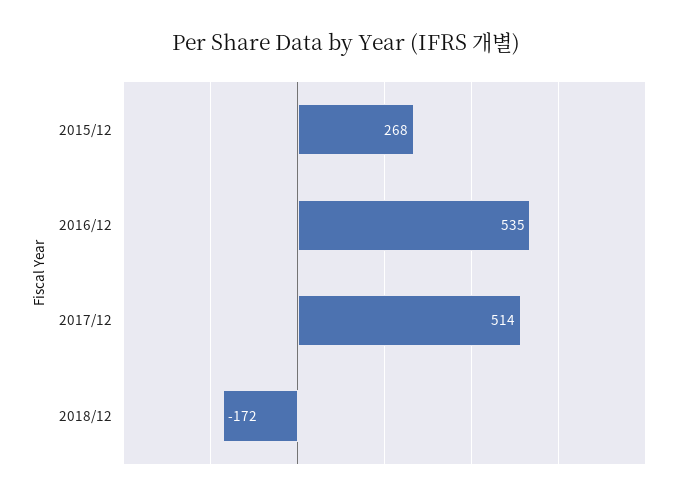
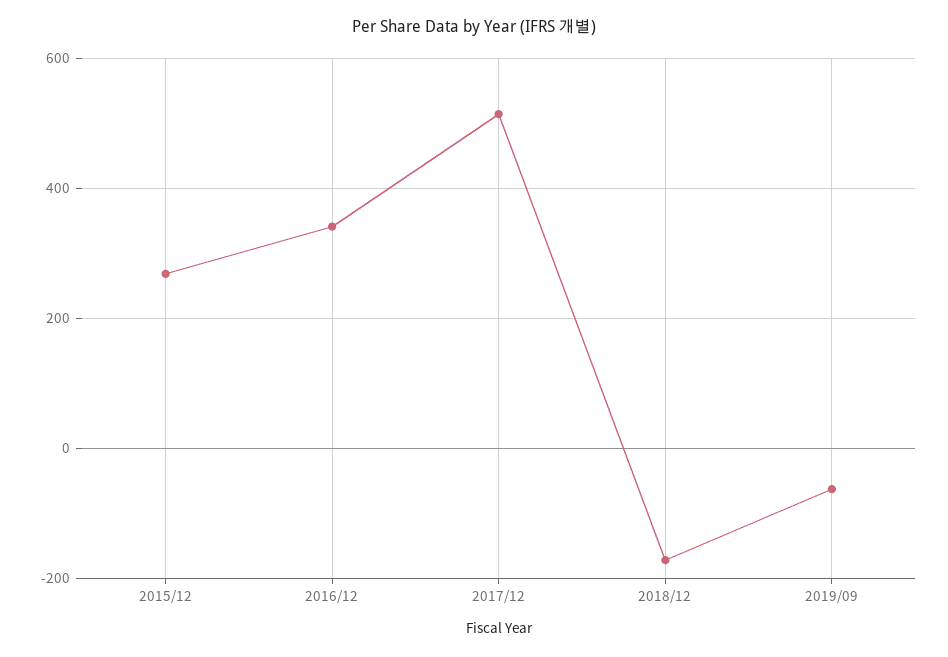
2016/12: 535 -> 340
2019/09: none -> -60

